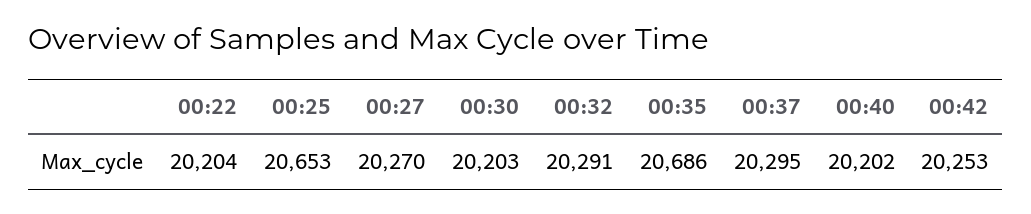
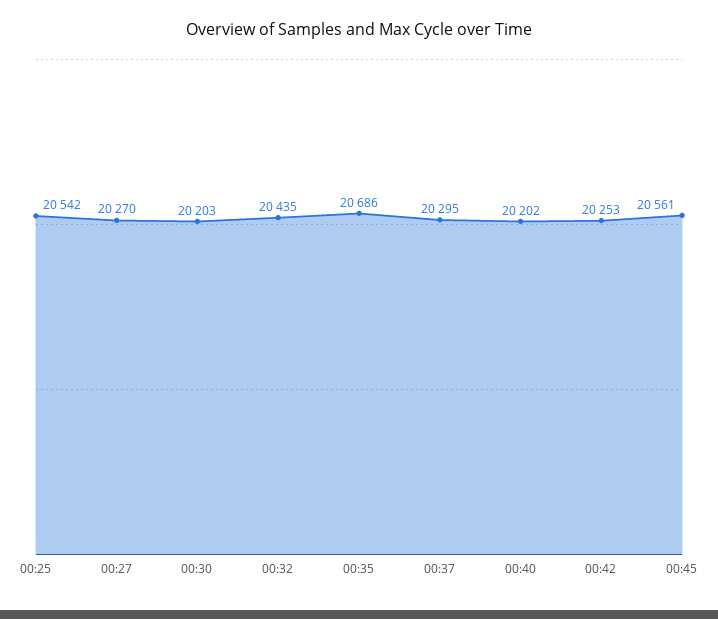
00:22: 20204 -> none
00:25: 20653 -> 20542
00:32: 20291 -> 20435
00:45: none -> 20561

